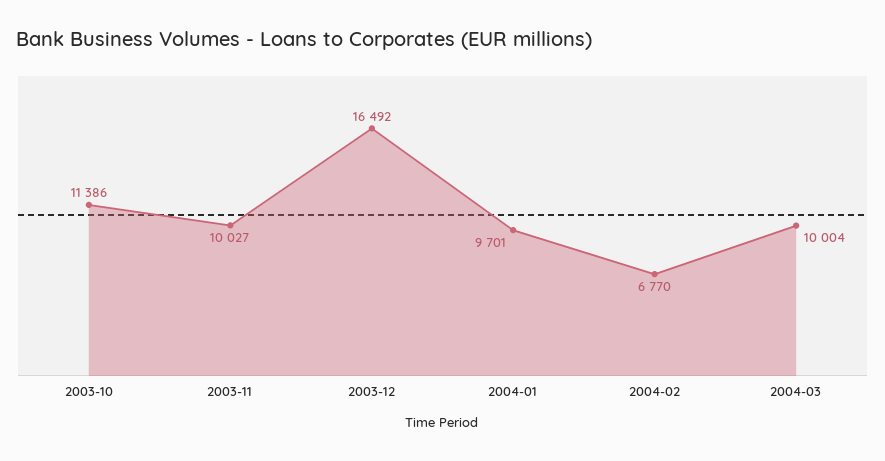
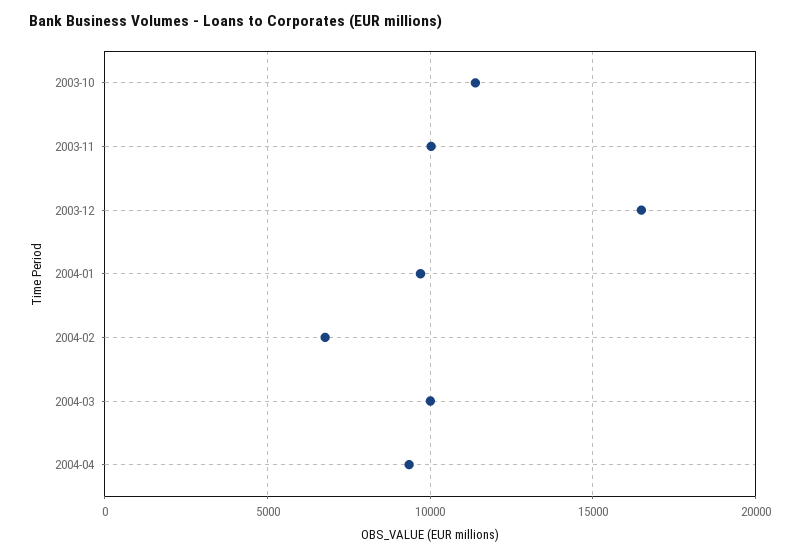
2004-04: none -> 9500

